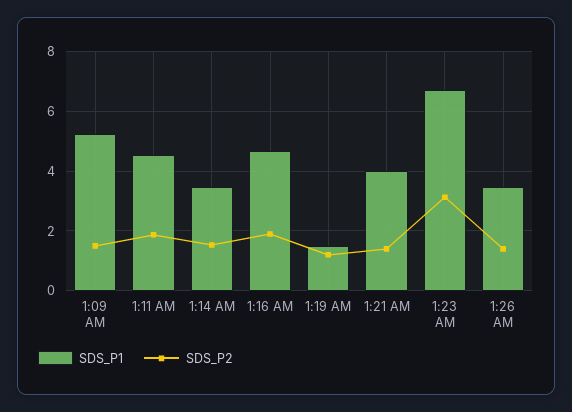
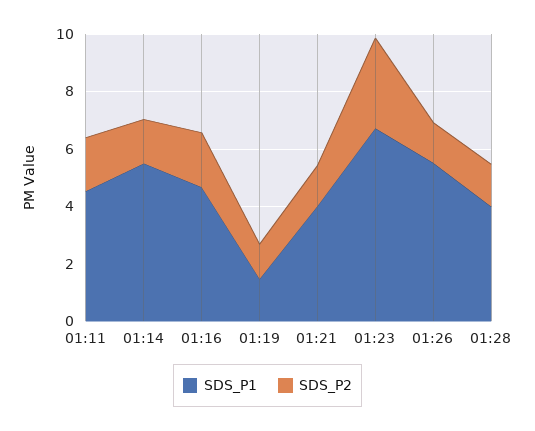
SDS_P1, 1:09 AM: 5.25 -> none
SDS_P2, 1:09 AM: 1.5 -> none
SDS_P1, 1:14 AM: 3.5 -> 5.5
SDS_P1, 1:26 AM: 3.5 -> 5.5
SDS_P1, 01:28: none -> 4
SDS_P2, 01:28: none -> 1.5

